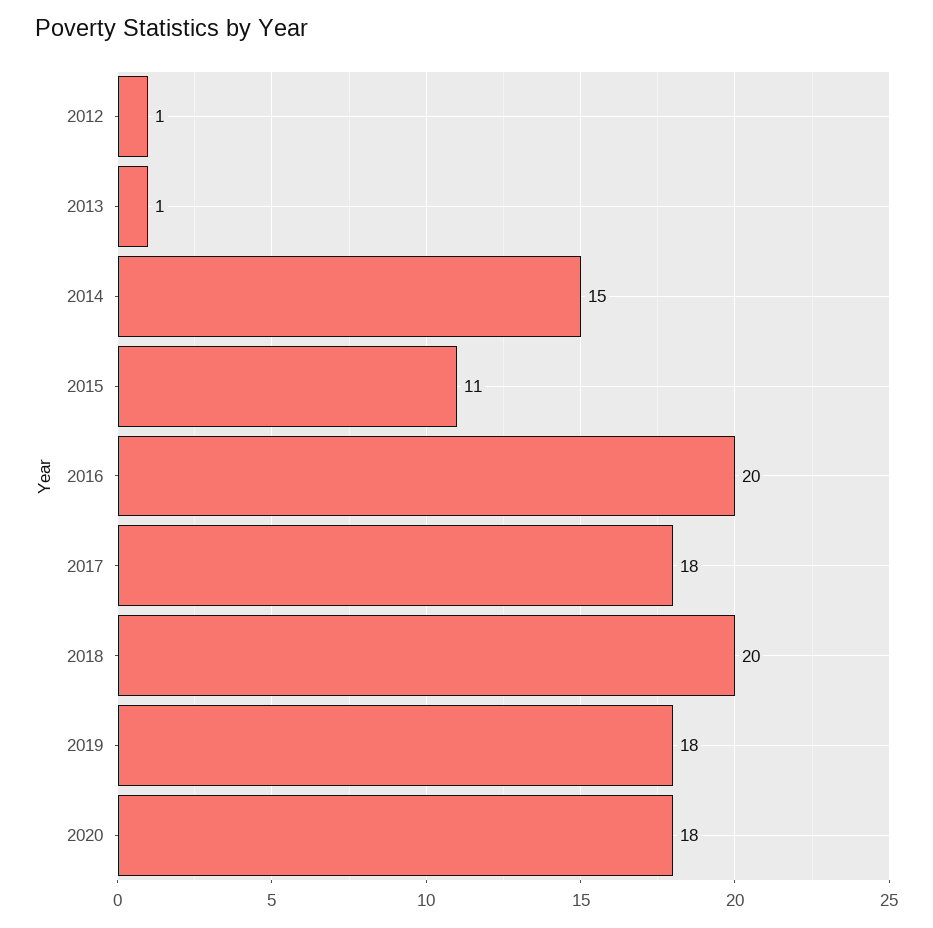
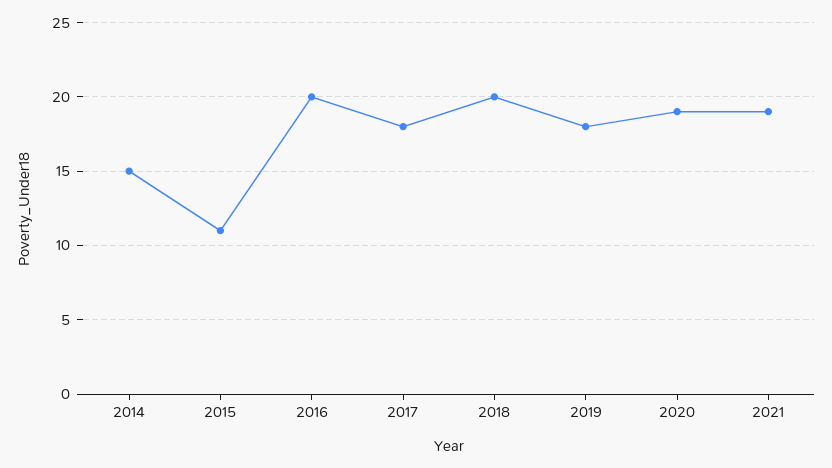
2012: 1 -> none
2013: 1 -> none
2020: 18 -> 19
2021: none -> 19

